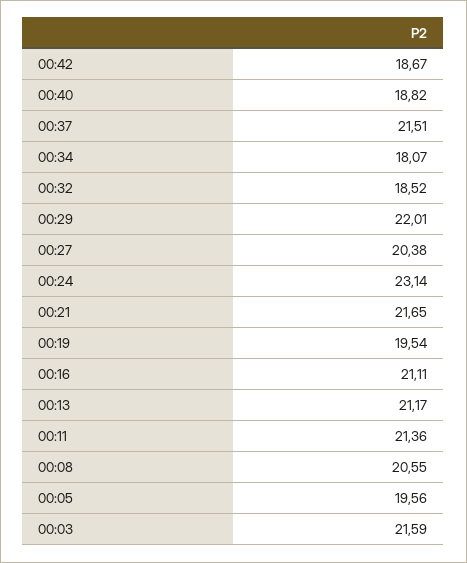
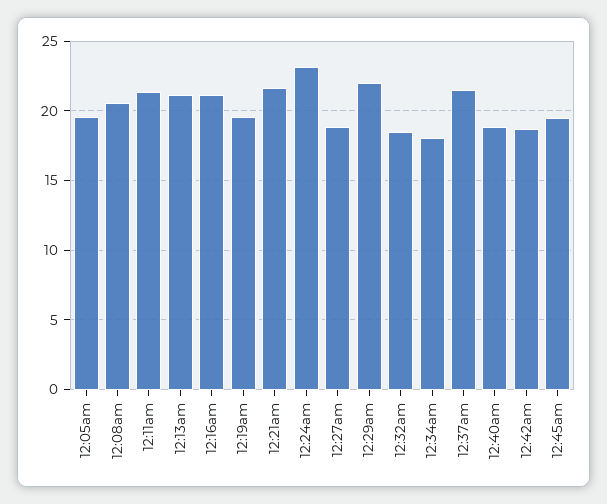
00:27: 20.38 -> 19
00:03: 21.59 -> none
12:45am: none -> 19.5

